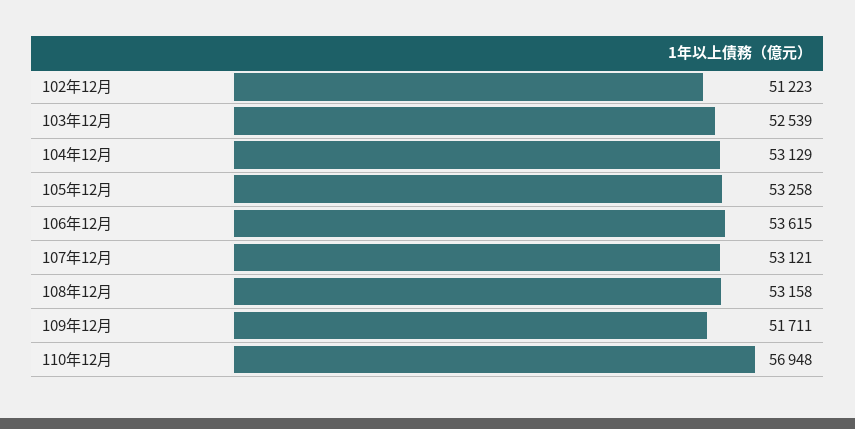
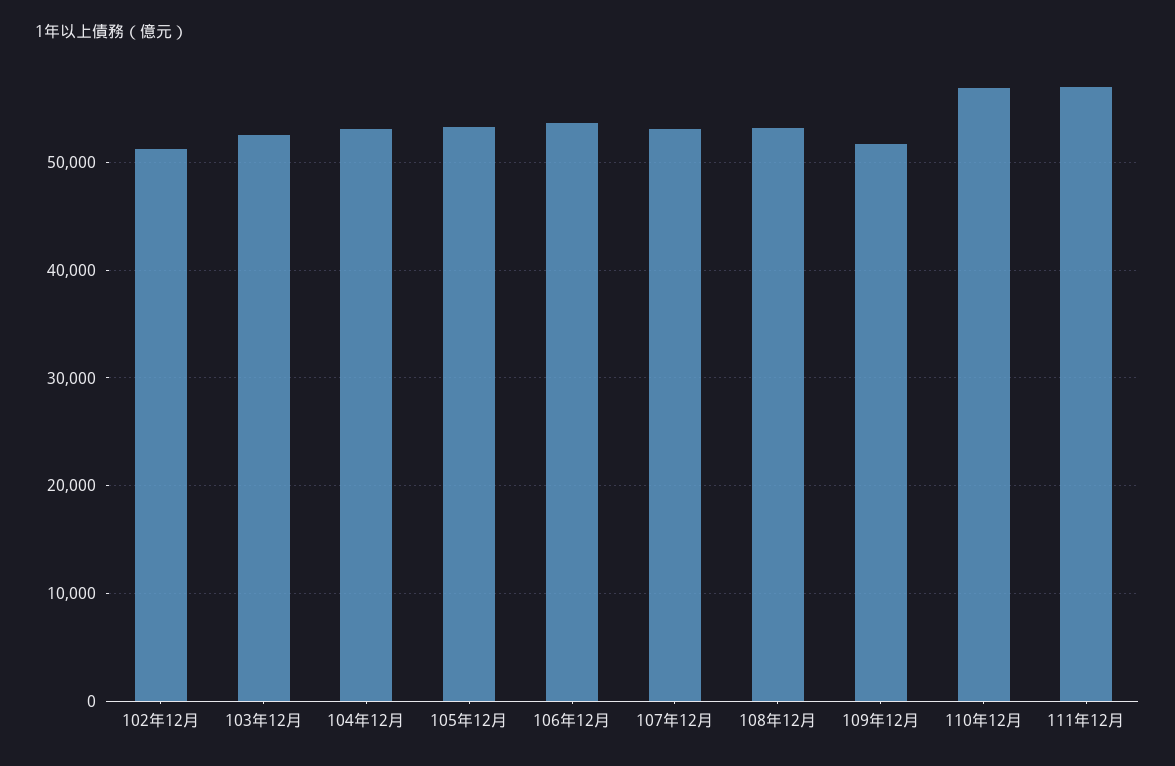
111年12月: none -> 57000

